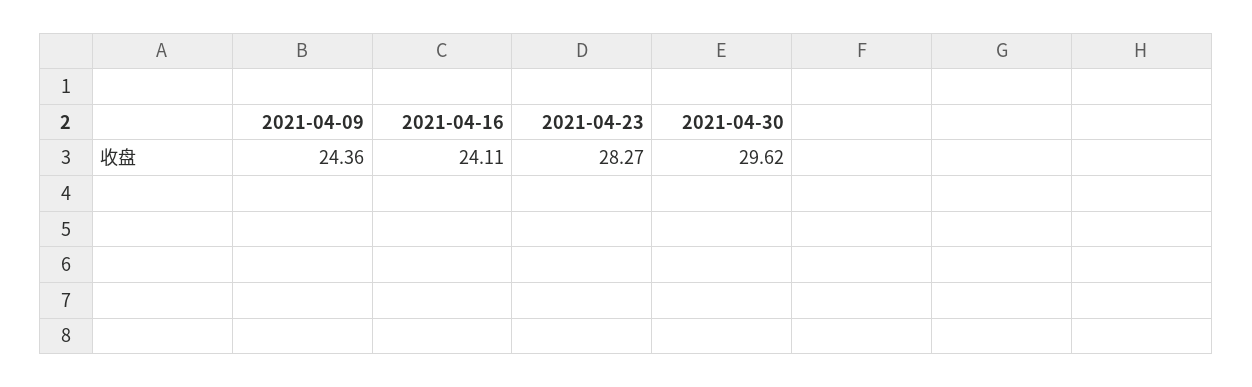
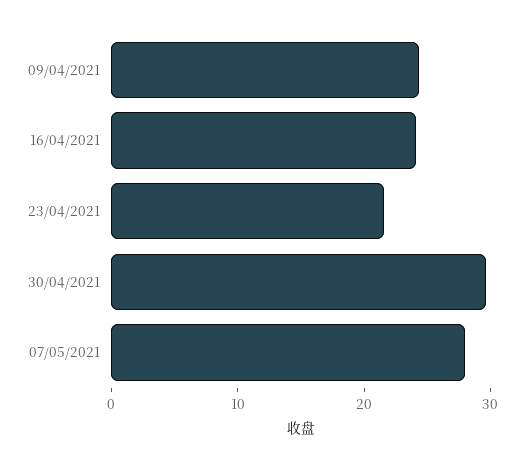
2021-04-23: 28.27 -> 22
07/05/2021: none -> 28

